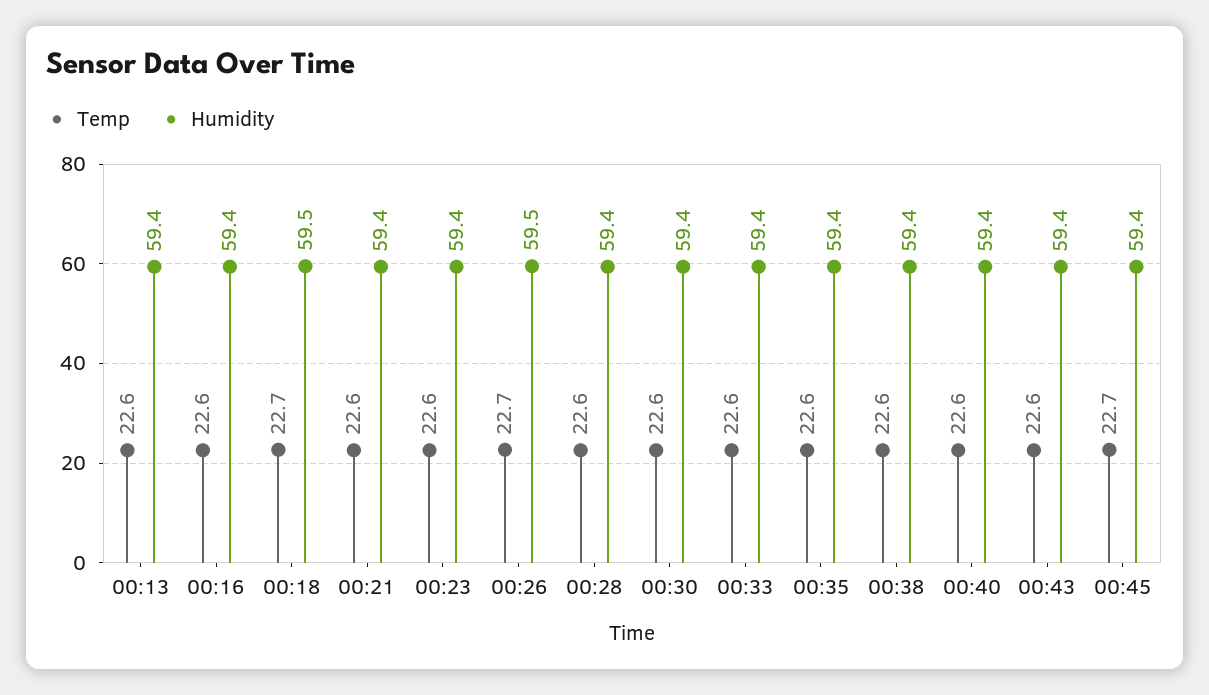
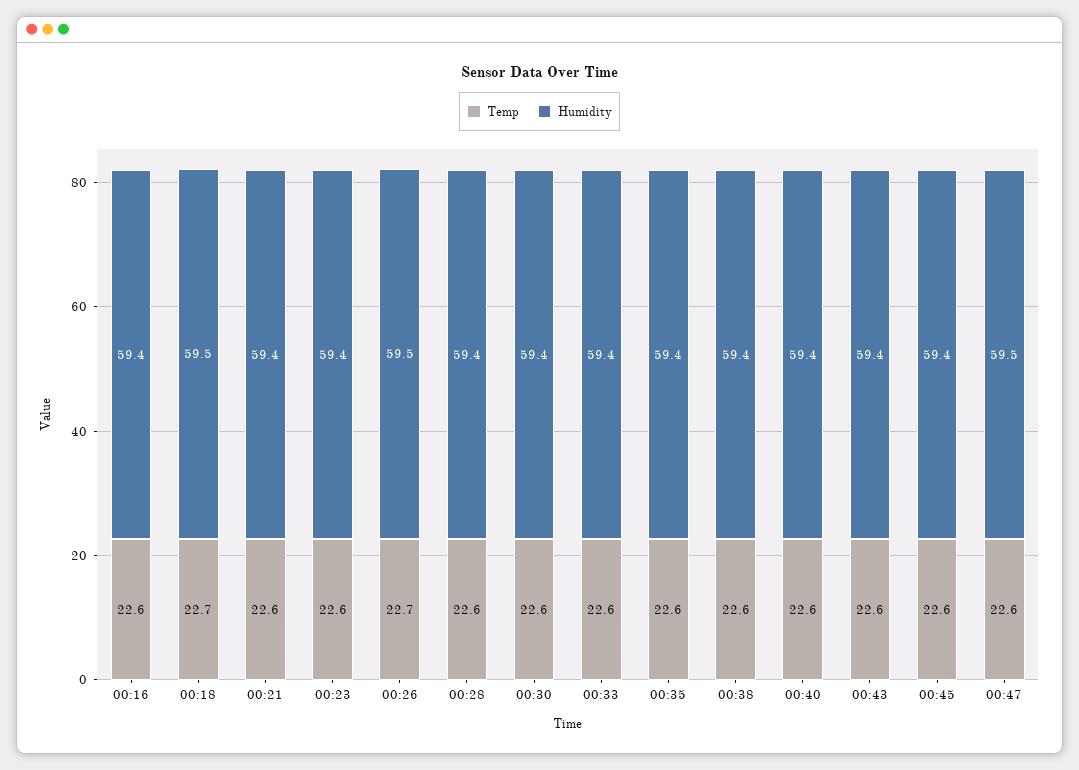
Temp, 00:13: 22.6 -> none
Humidity, 00:13: 59.4 -> none
Temp, 00:45: 22.7 -> 22.6
Temp, 00:47: none -> 22.6
Humidity, 00:47: none -> 59.5

